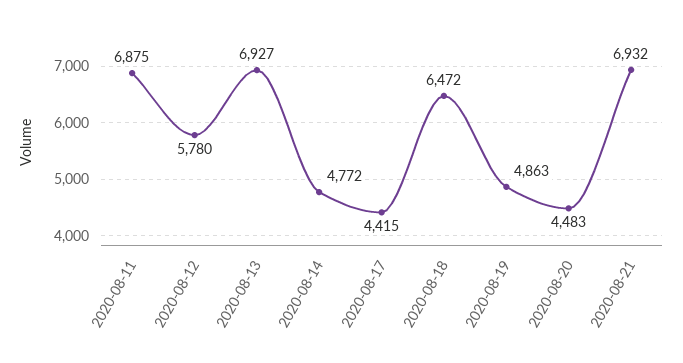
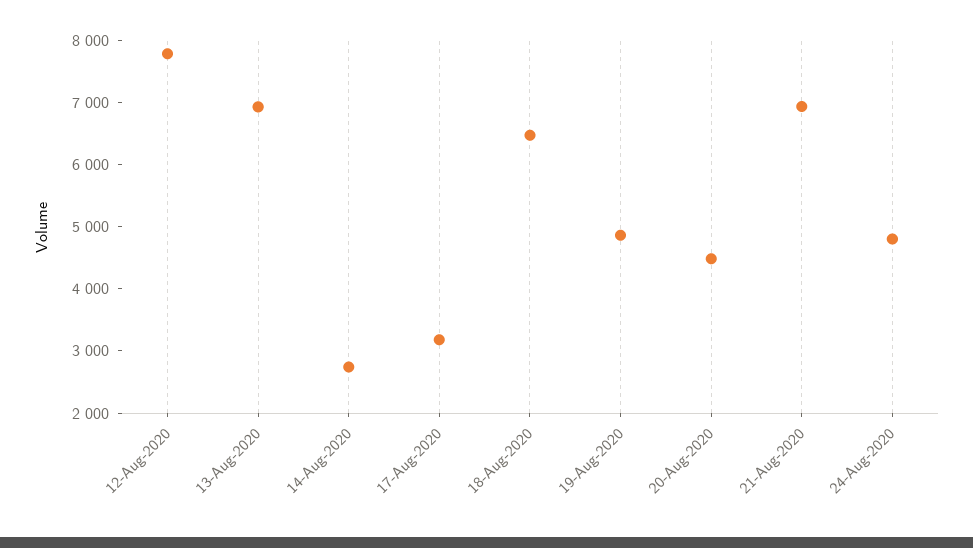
2020-08-11: 6875 -> none
2020-08-12: 5780 -> 7800
2020-08-14: 4772 -> 2800
2020-08-17: 4415 -> 3200
24-Aug-2020: none -> 4800

